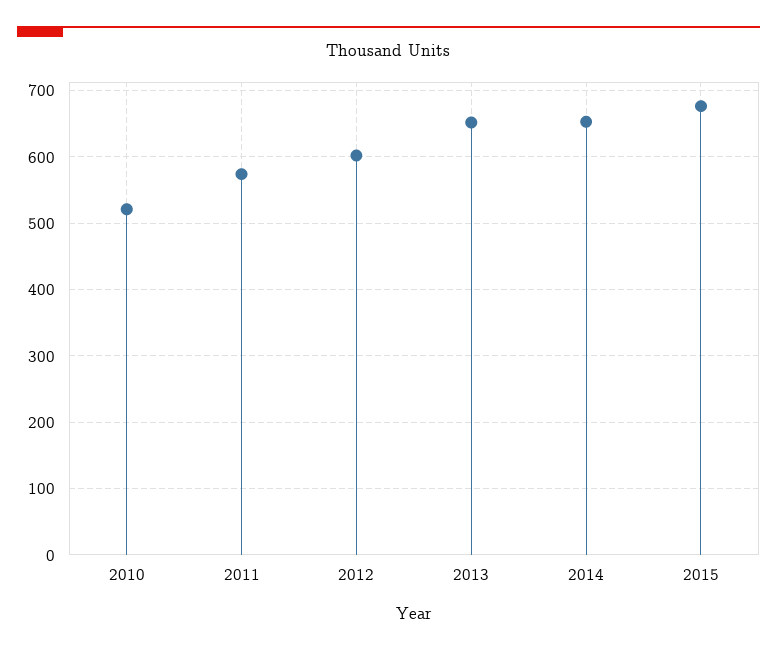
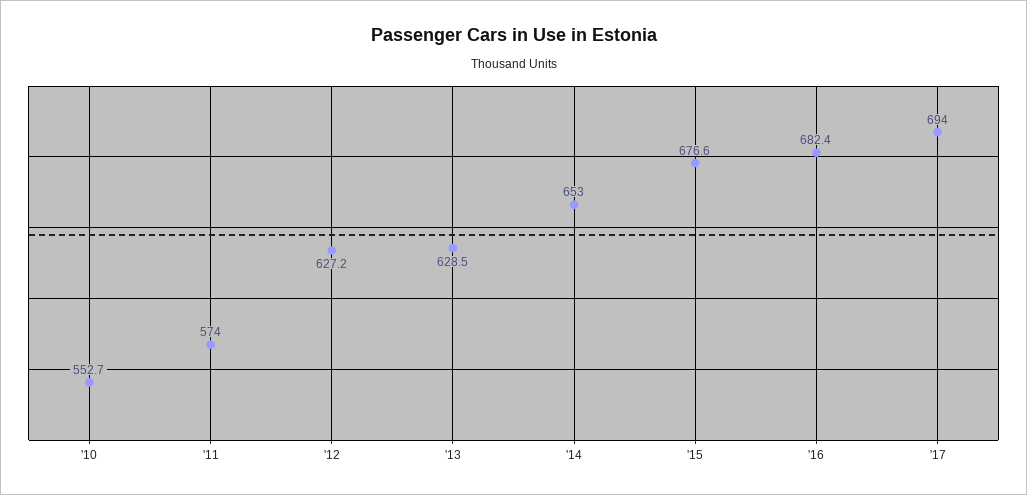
2010: 520 -> 552.7
2012: 600 -> 627.2
2013: 650 -> 628.5
'16: none -> 682.4
'17: none -> 694

